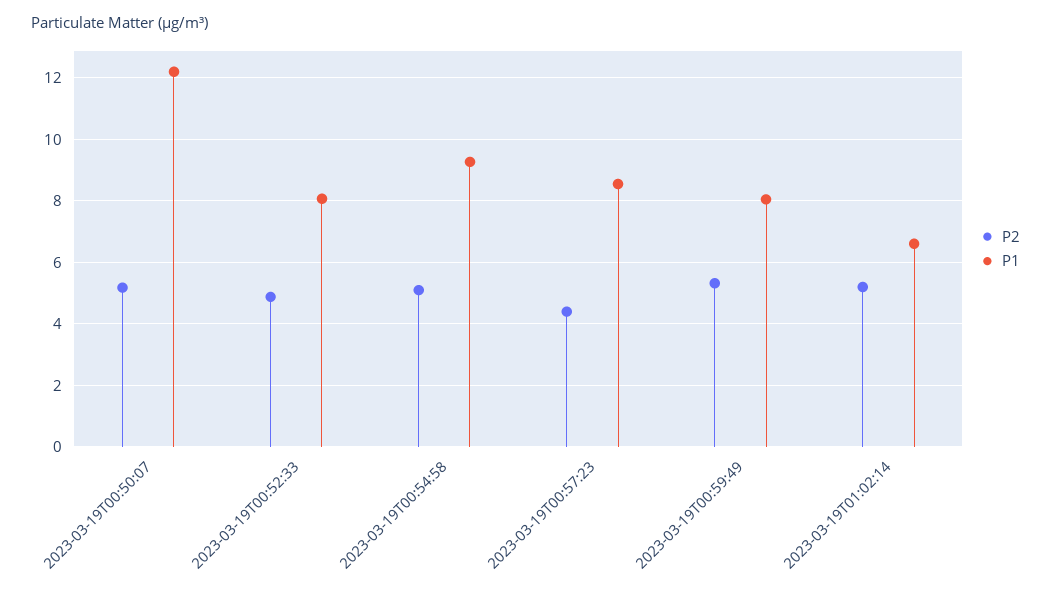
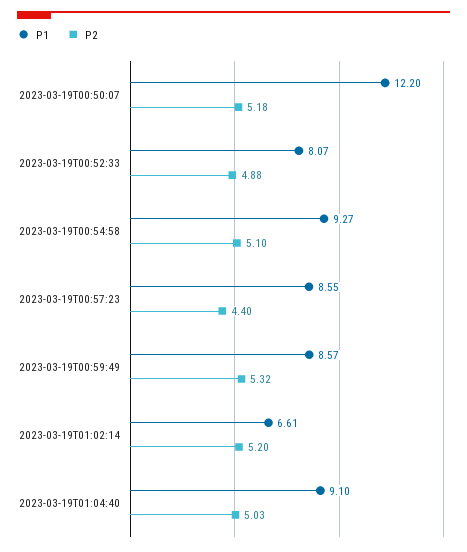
P1, 2023-03-19T00:59:49: 8 -> 8.57
P1, 2023-03-19T01:04:40: none -> 9.1
P2, 2023-03-19T01:04:40: none -> 5.03

